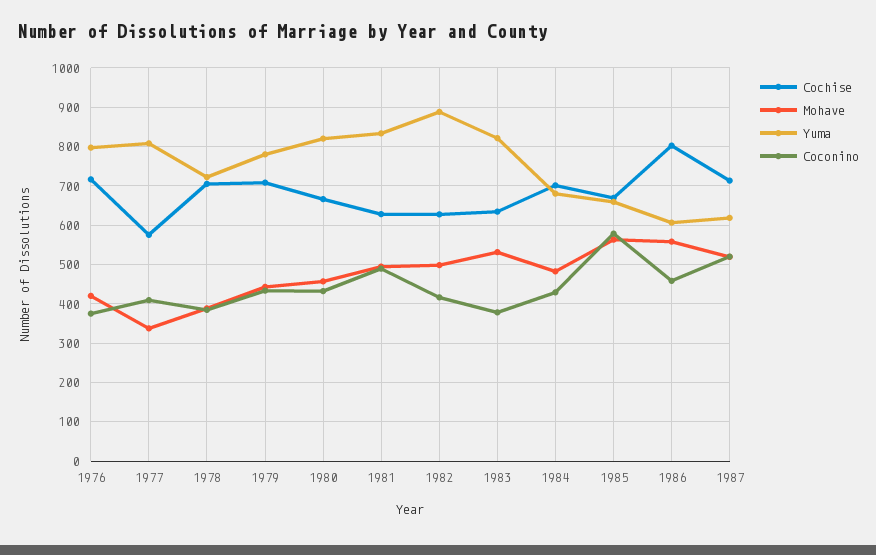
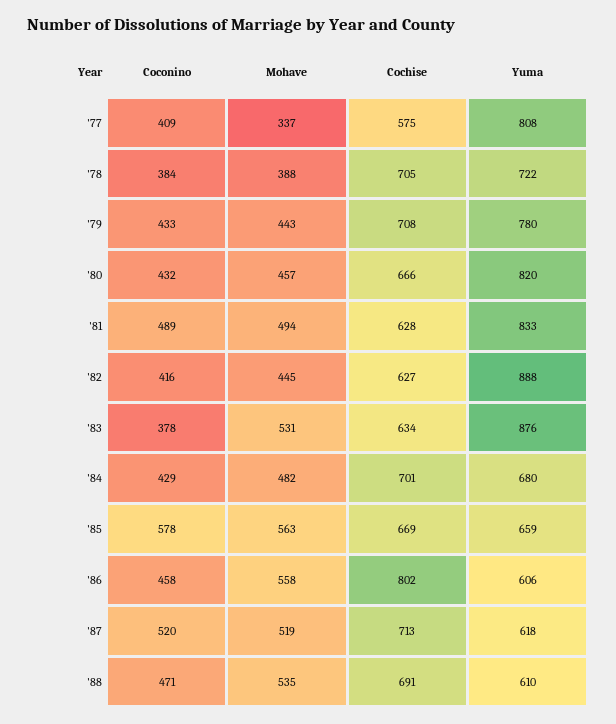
Cochise, 1976: 720 -> none
Mohave, 1976: 420 -> none
Yuma, 1976: 800 -> none
Coconino, 1976: 380 -> none
Mohave, 1982: 500 -> 445
Yuma, 1983: 820 -> 876
Coconino, '88: none -> 471
Mohave, '88: none -> 535
Cochise, '88: none -> 691
Yuma, '88: none -> 610

